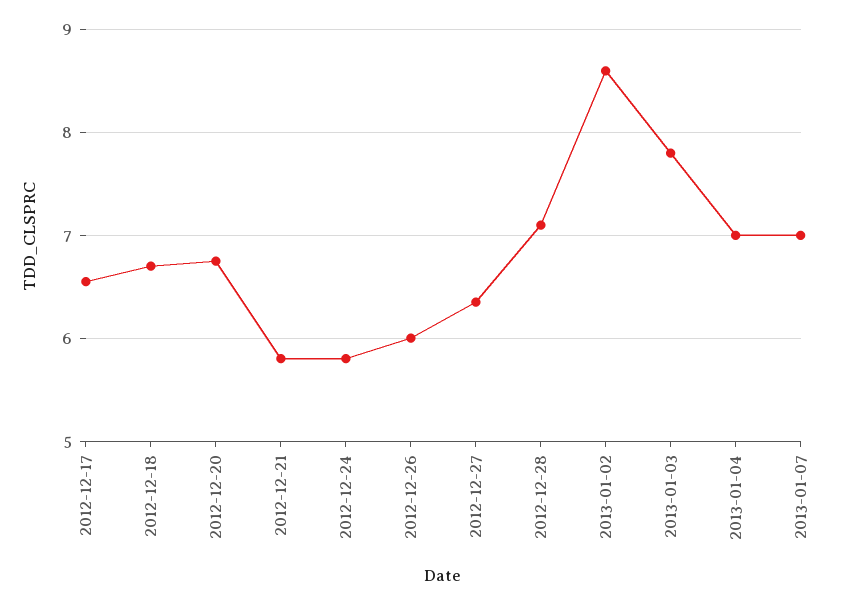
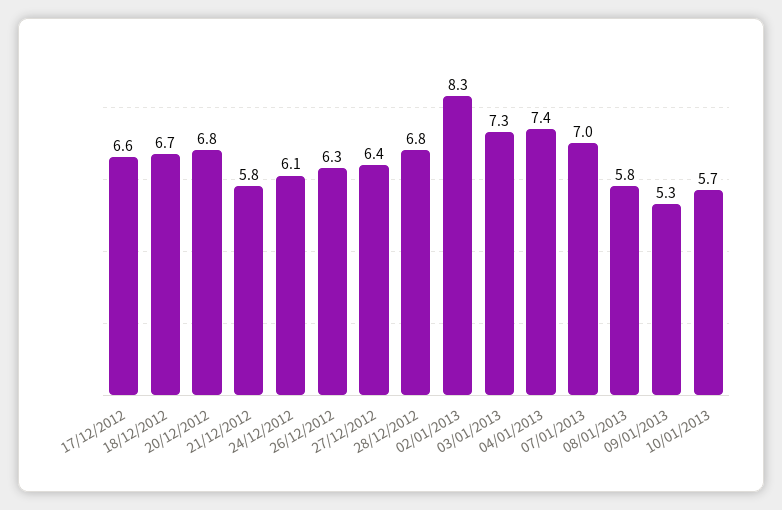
2012-12-24: 5.8 -> 6.1
2012-12-26: 6 -> 6.3
2012-12-28: 7.1 -> 6.8
2013-01-02: 8.6 -> 8.3
2013-01-03: 7.8 -> 7.3
2013-01-04: 7 -> 7.4
08/01/2013: none -> 5.8
09/01/2013: none -> 5.3
10/01/2013: none -> 5.7

